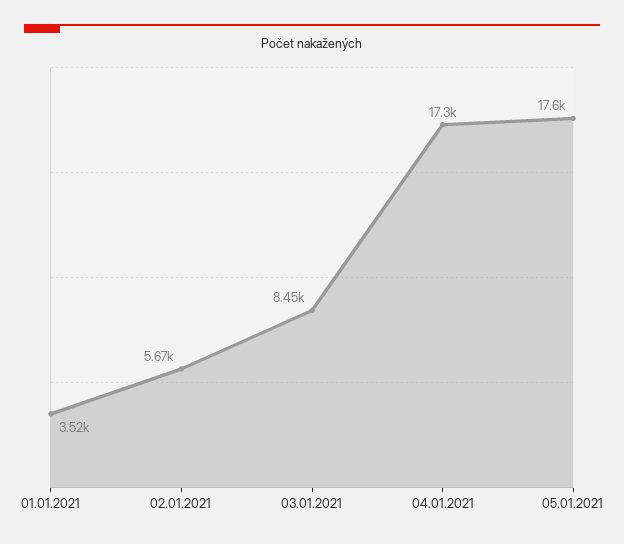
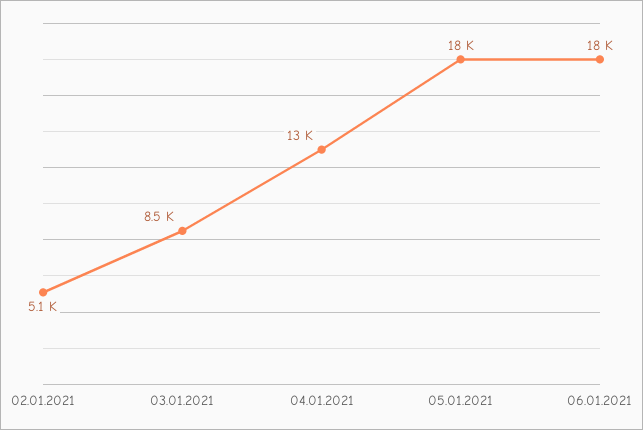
01.01.2021: 3520 -> none
02.01.2021: 5670 -> 5100
04.01.2021: 17300 -> 13000
06.01.2021: none -> 18000

